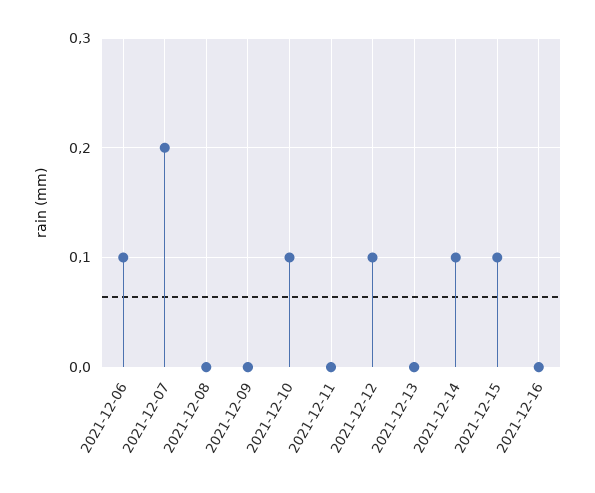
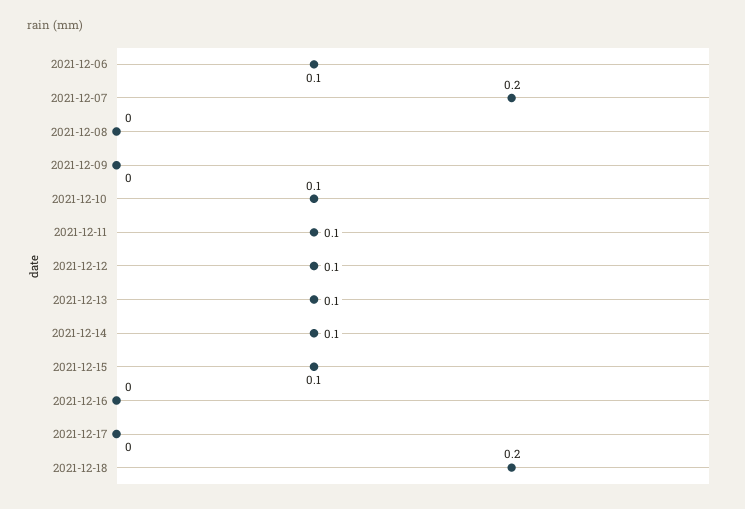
2021-12-11: 0 -> 0.1
2021-12-13: 0 -> 0.1
2021-12-17: none -> 0
2021-12-18: none -> 0.2

